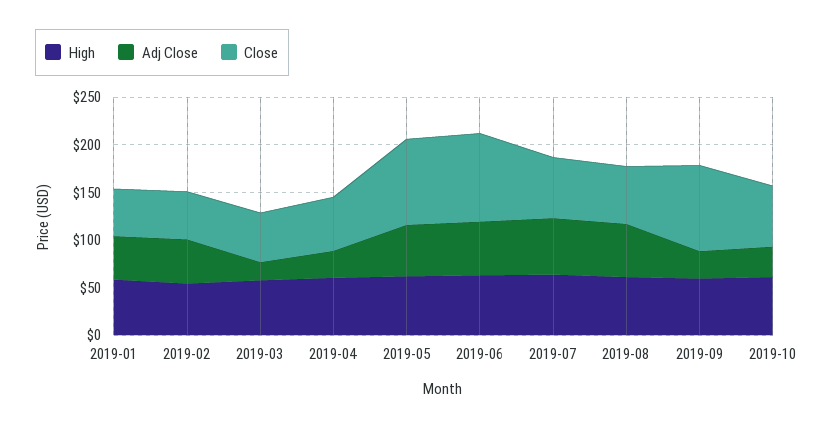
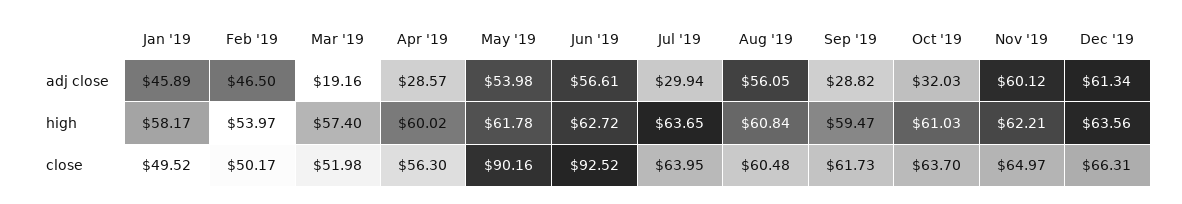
Adj Close, 2019-07: 60 -> 29.94
Close, 2019-09: 90 -> 61.73
Adj Close, Nov '19: none -> 60.12
Adj Close, Dec '19: none -> 61.34
High, Nov '19: none -> 62.21
High, Dec '19: none -> 63.56
Close, Nov '19: none -> 64.97
Close, Dec '19: none -> 66.31

